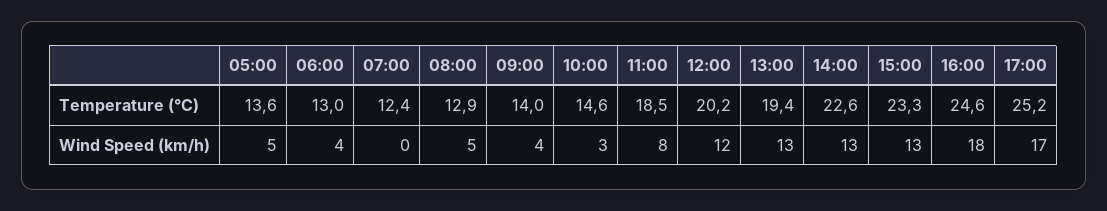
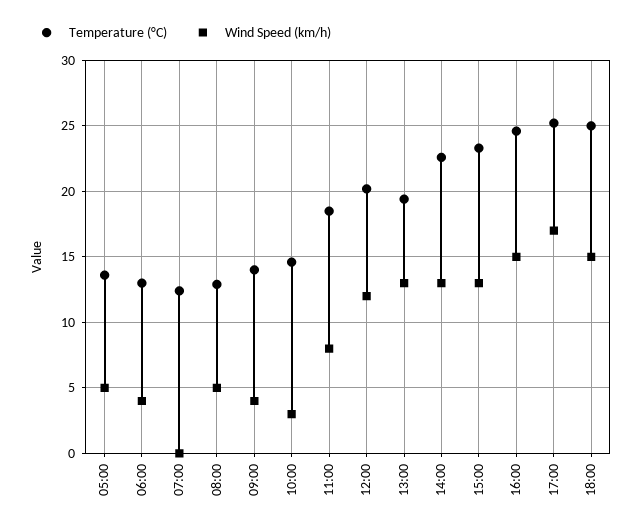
Wind Speed (km/h), 16:00: 18 -> 15
Temperature (°C), 18:00: none -> 25
Wind Speed (km/h), 18:00: none -> 15

